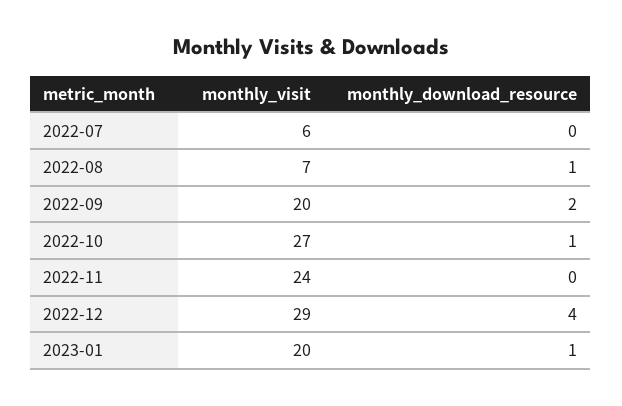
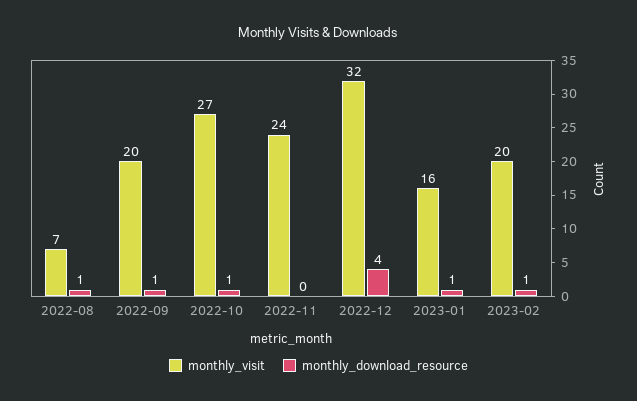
monthly_visit, 2022-07: 6 -> none
monthly_download_resource, 2022-07: 0 -> none
monthly_download_resource, 2022-09: 2 -> 1
monthly_visit, 2022-12: 29 -> 32
monthly_visit, 2023-01: 20 -> 16
monthly_visit, 2023-02: none -> 20
monthly_download_resource, 2023-02: none -> 1

